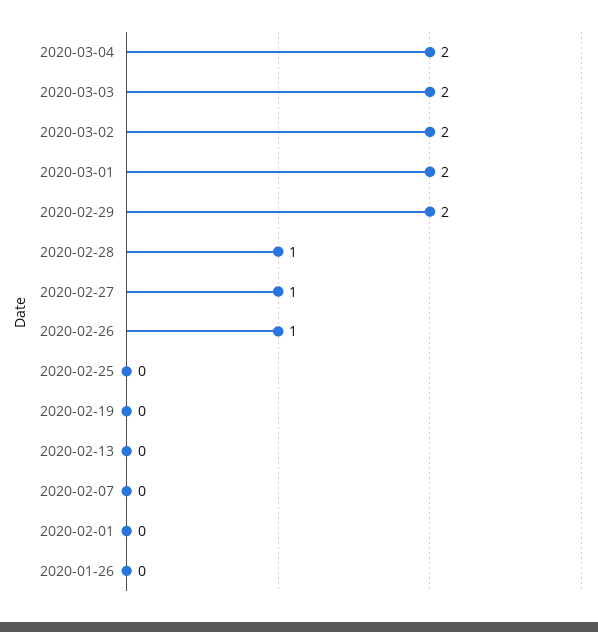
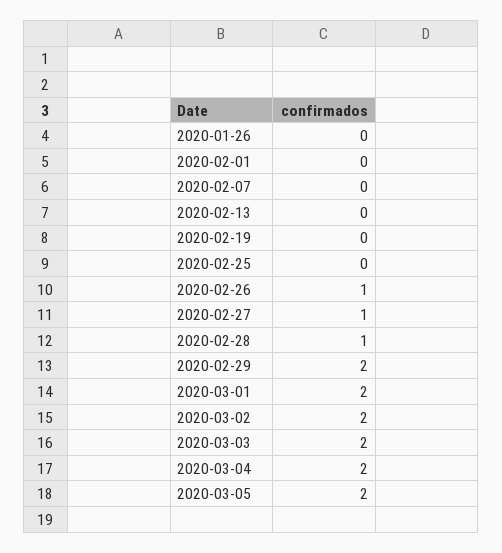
2020-03-05: none -> 2

